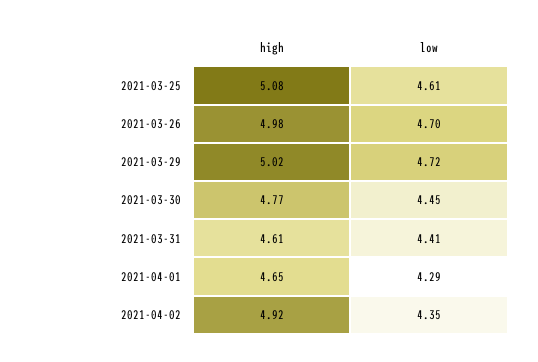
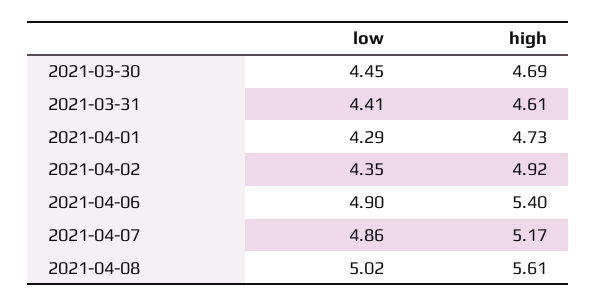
high, 2021-03-25: 5.08 -> none
low, 2021-03-25: 4.61 -> none
high, 2021-03-26: 4.98 -> none
low, 2021-03-26: 4.7 -> none
high, 2021-03-29: 5.02 -> none
low, 2021-03-29: 4.72 -> none
high, 2021-03-30: 4.77 -> 4.69
high, 2021-04-01: 4.65 -> 4.73
low, 2021-04-06: none -> 4.9
high, 2021-04-06: none -> 5.4
low, 2021-04-07: none -> 4.86
high, 2021-04-07: none -> 5.17
low, 2021-04-08: none -> 5.02
high, 2021-04-08: none -> 5.61

